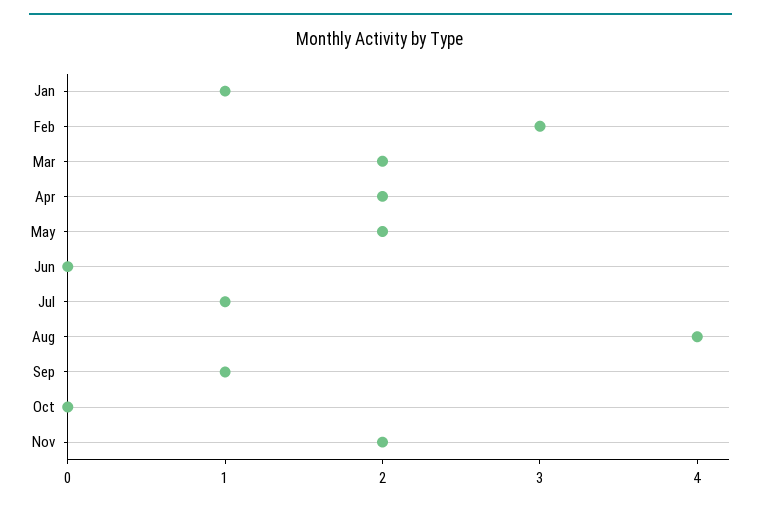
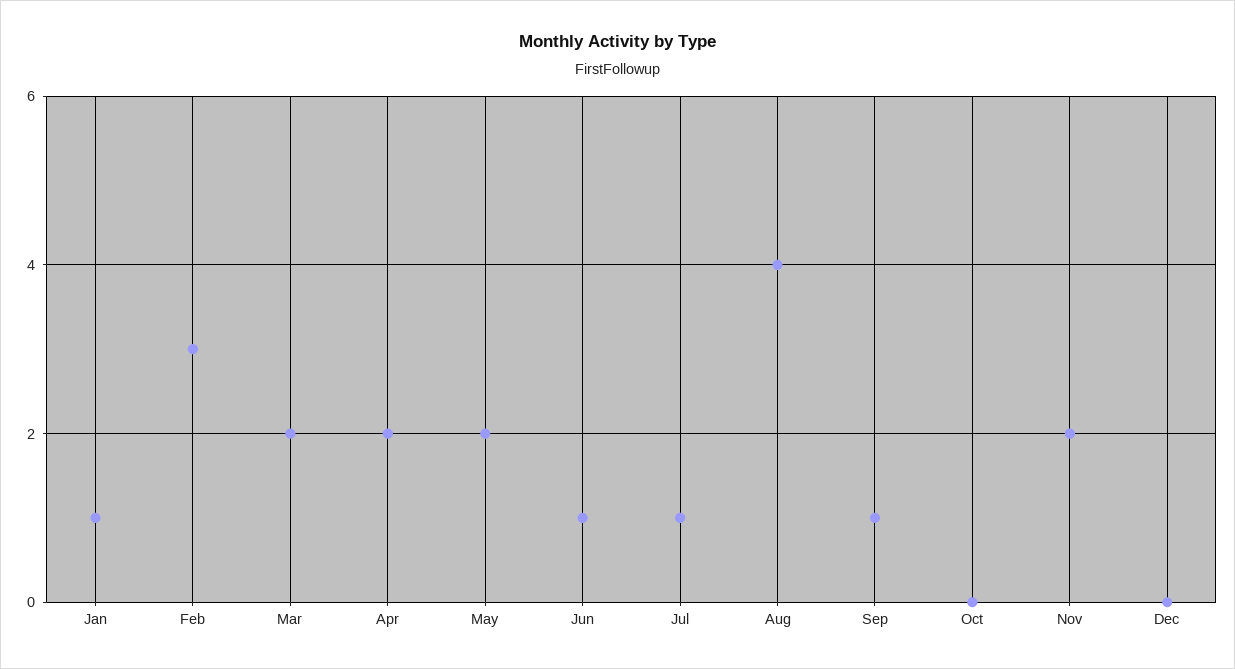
Jun: 0 -> 1
Dec: none -> 0

